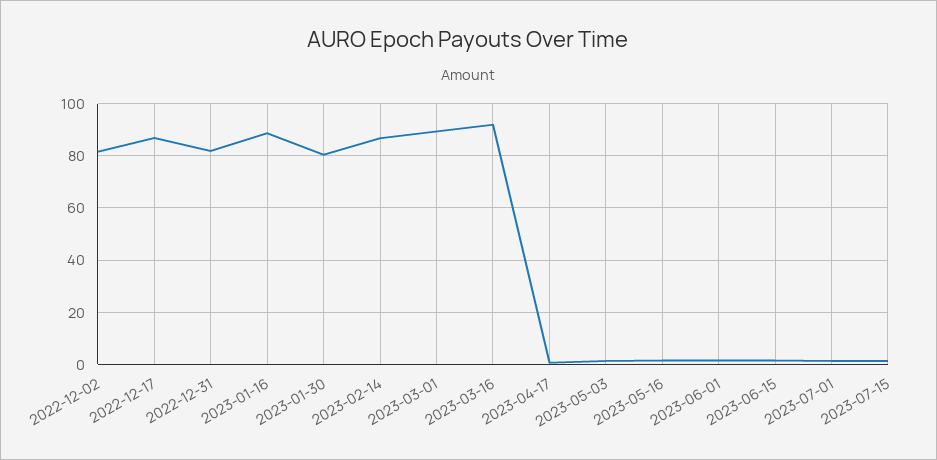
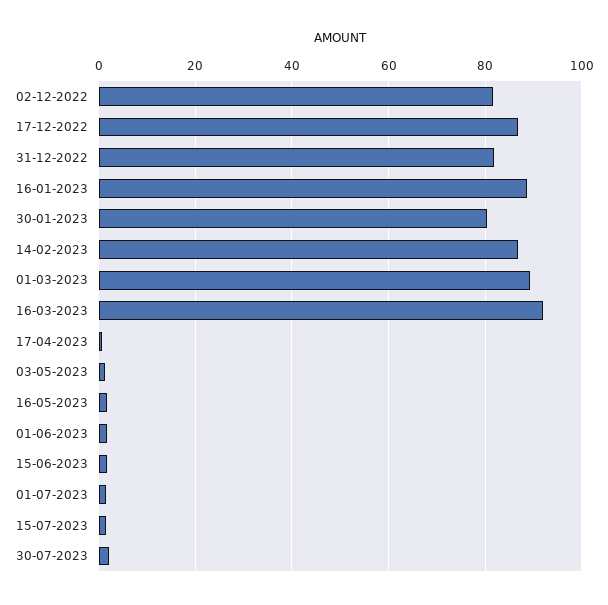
30-07-2023: none -> 2

